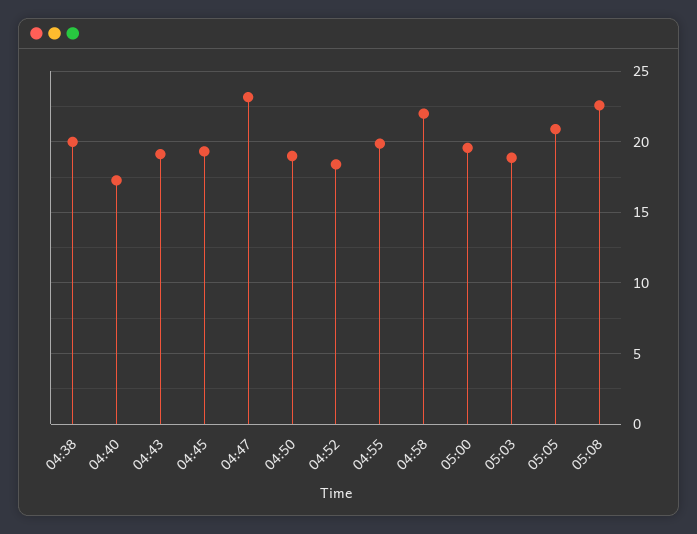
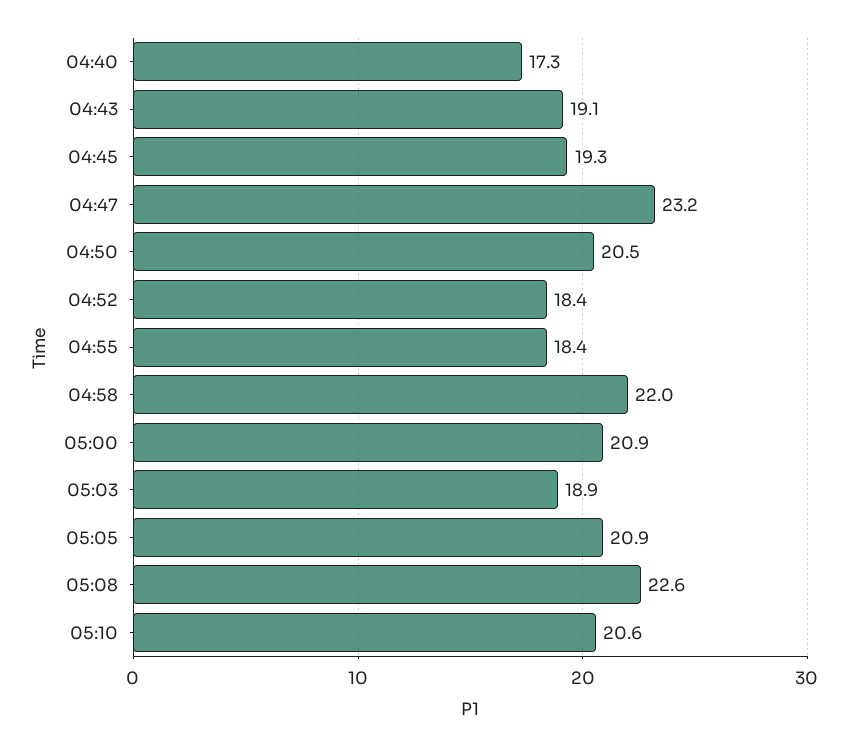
04:38: 20 -> none
04:50: 19 -> 20.5
04:55: 20 -> 18.4
05:00: 19.5 -> 20.9
05:10: none -> 20.6

